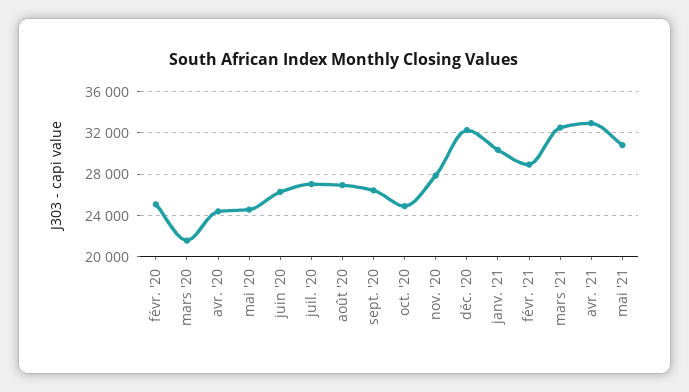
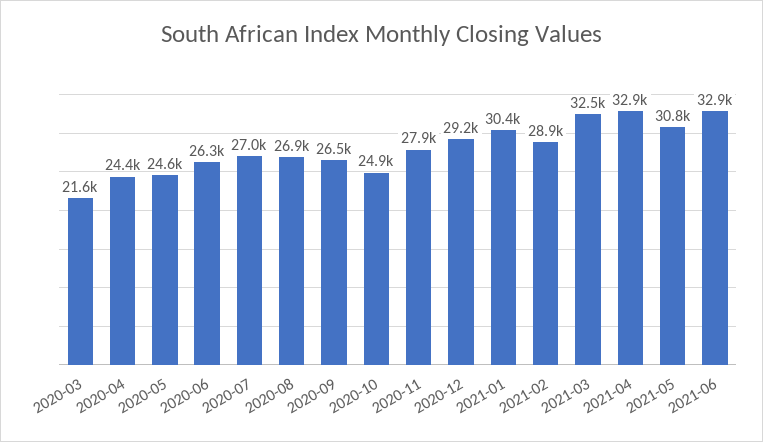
févr. '20: 25000 -> none
déc. '20: 32000 -> 29200
2021-06: none -> 32900

